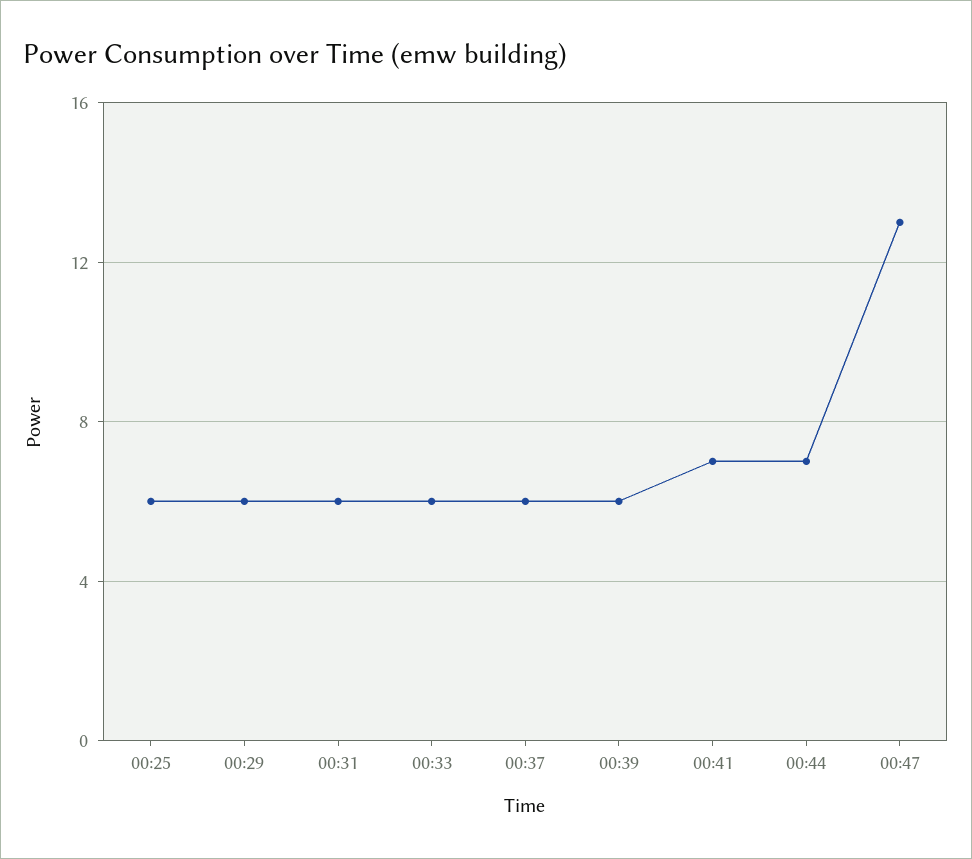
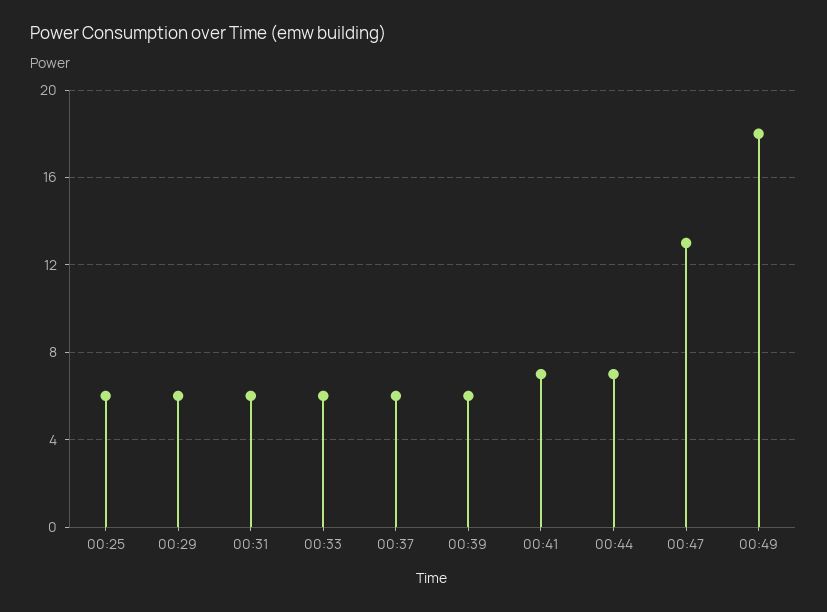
00:49: none -> 18

